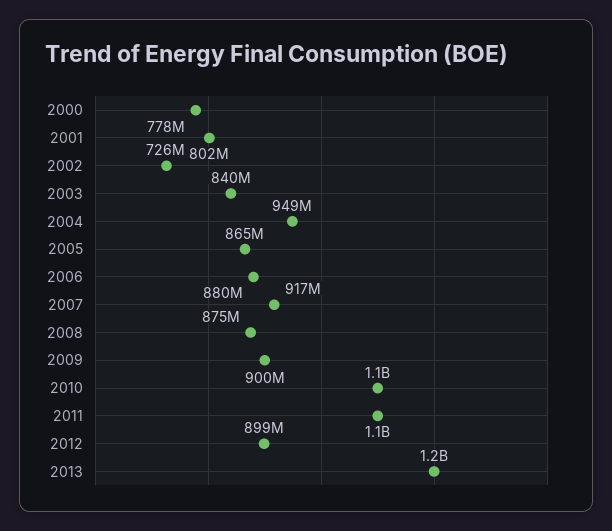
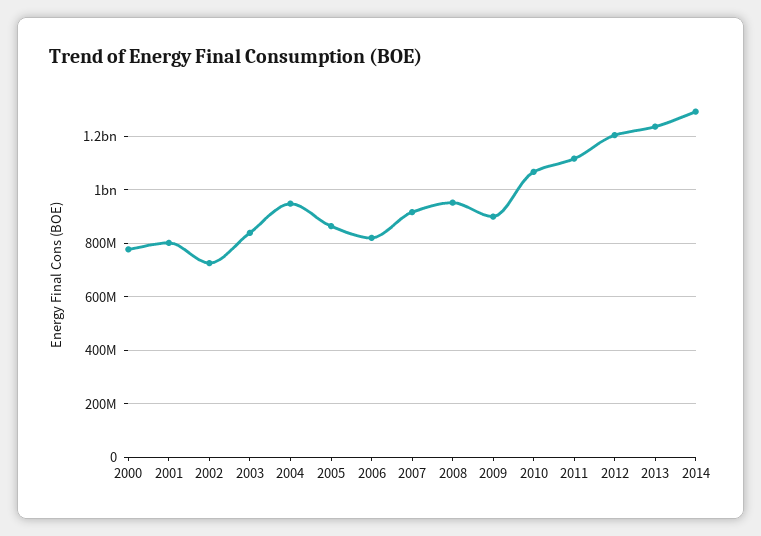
2006: 880000000 -> 825000000
2008: 875000000 -> 950000000
2012: 899000000 -> 1200000000
2014: none -> 1300000000

